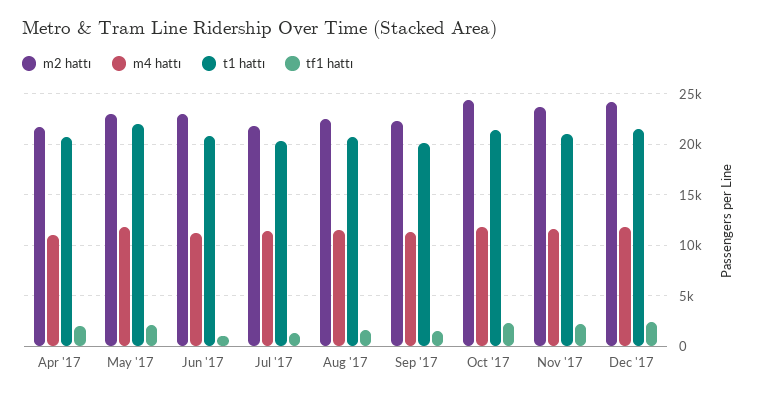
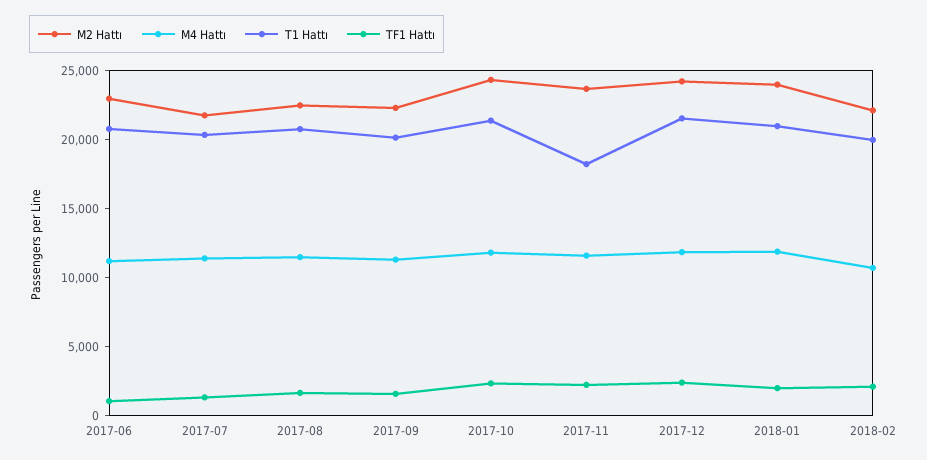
m2 hattı, Apr '17: 22000 -> none
m4 hattı, Apr '17: 11000 -> none
t1 hattı, Apr '17: 21000 -> none
tf1 hattı, Apr '17: 2000 -> none
m2 hattı, May '17: 23000 -> none
m4 hattı, May '17: 12000 -> none
t1 hattı, May '17: 22000 -> none
tf1 hattı, May '17: 2000 -> none
t1 hattı, Nov '17: 21000 -> 18000
m2 hattı, 2018-01: none -> 24000
m4 hattı, 2018-01: none -> 12000
t1 hattı, 2018-01: none -> 21000
tf1 hattı, 2018-01: none -> 2000
m2 hattı, 2018-02: none -> 22000
m4 hattı, 2018-02: none -> 11000
t1 hattı, 2018-02: none -> 20000
tf1 hattı, 2018-02: none -> 2000

